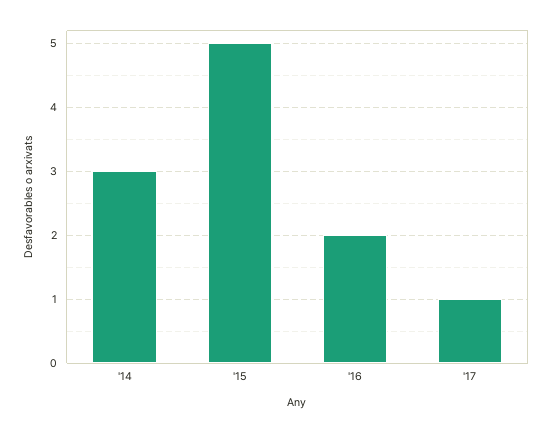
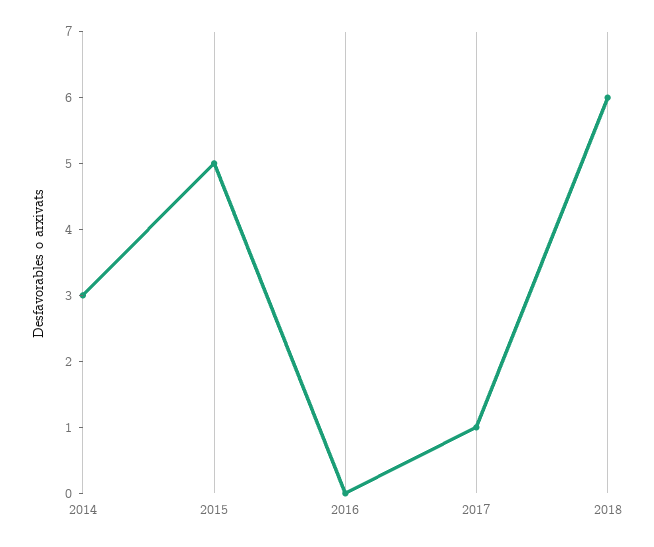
'16: 2 -> 0
2018: none -> 6

